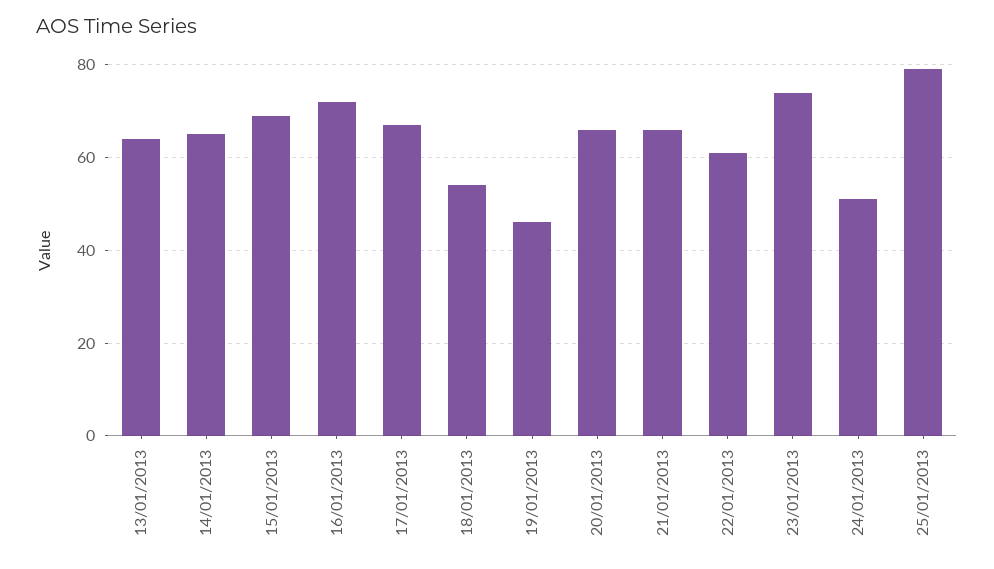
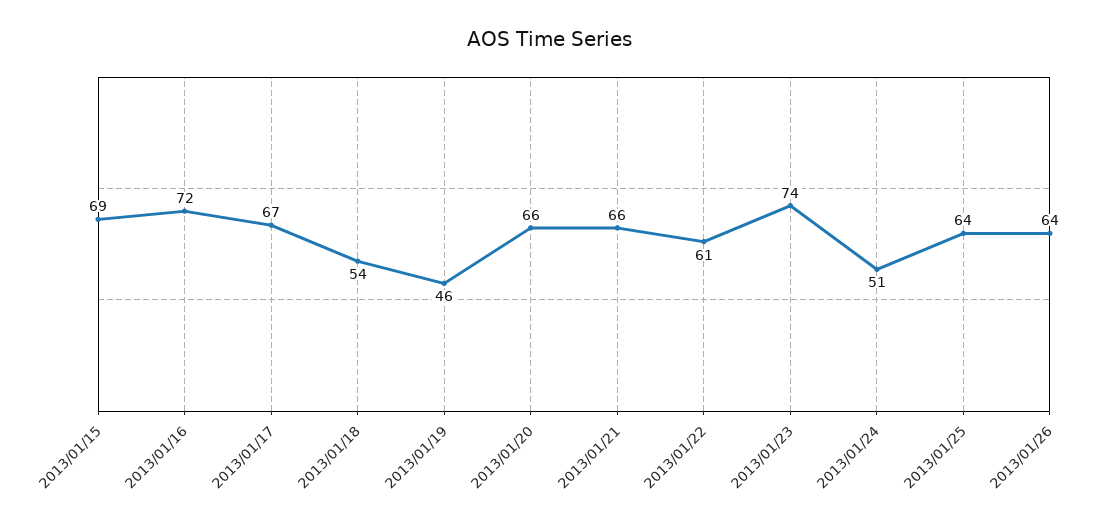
13/01/2013: 65 -> none
14/01/2013: 65 -> none
25/01/2013: 80 -> 64
2013/01/26: none -> 64

